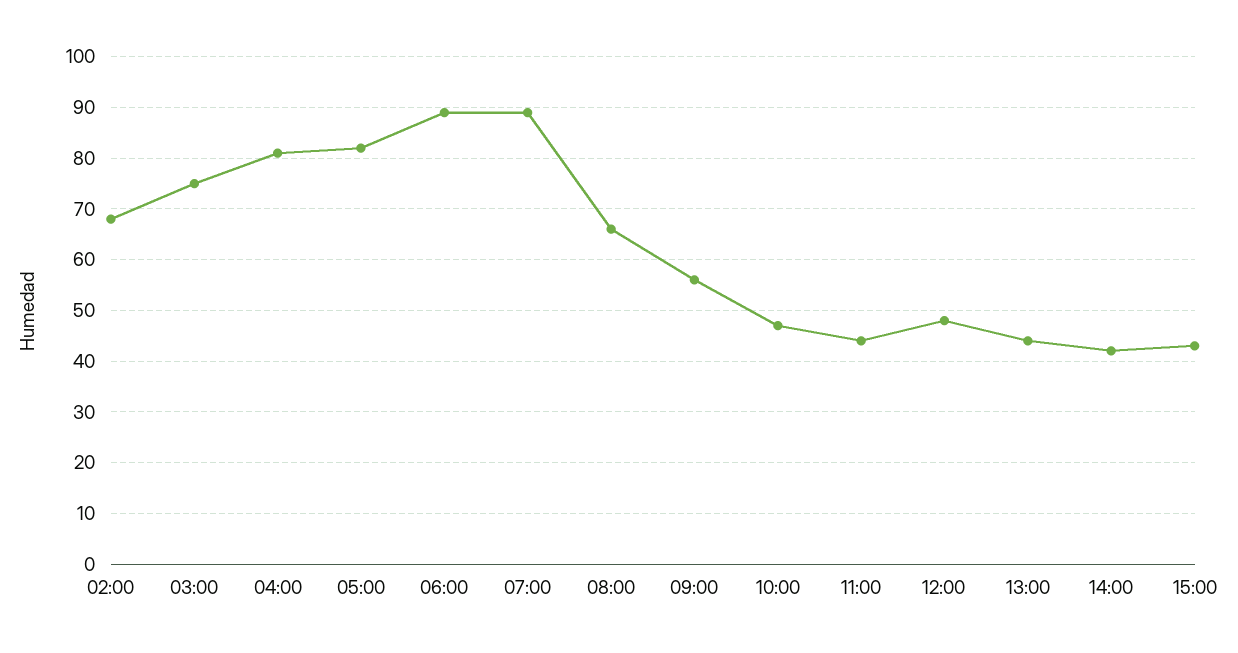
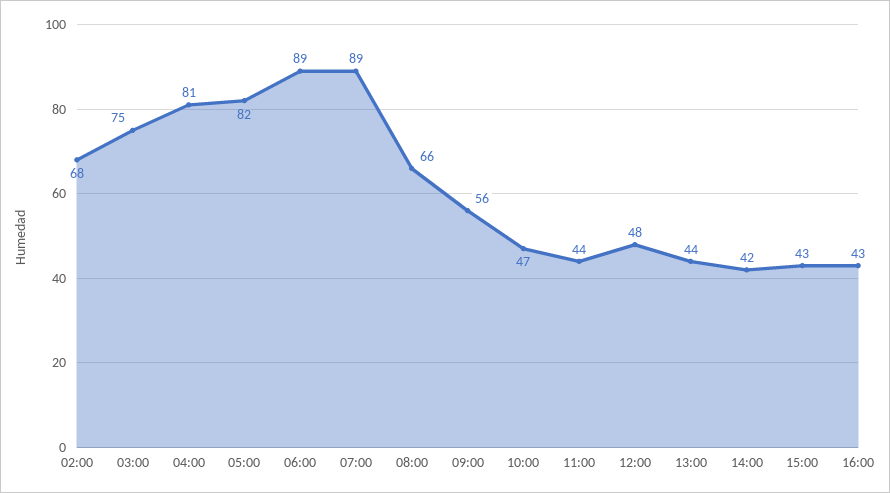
16:00: none -> 43

